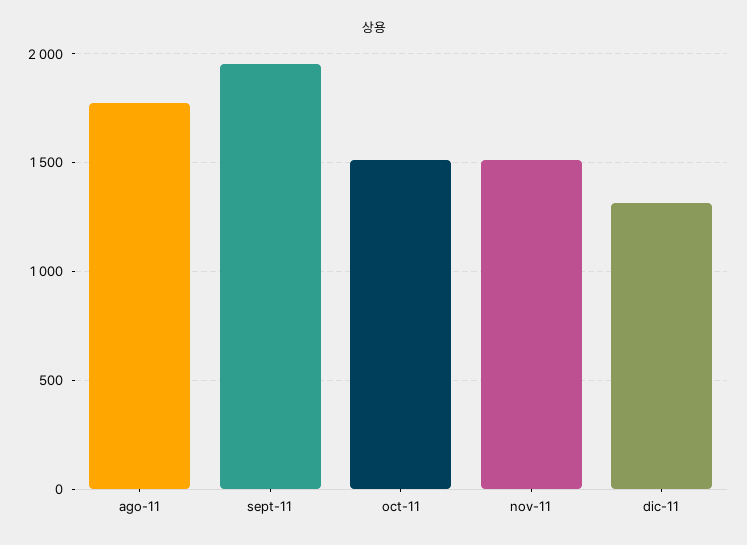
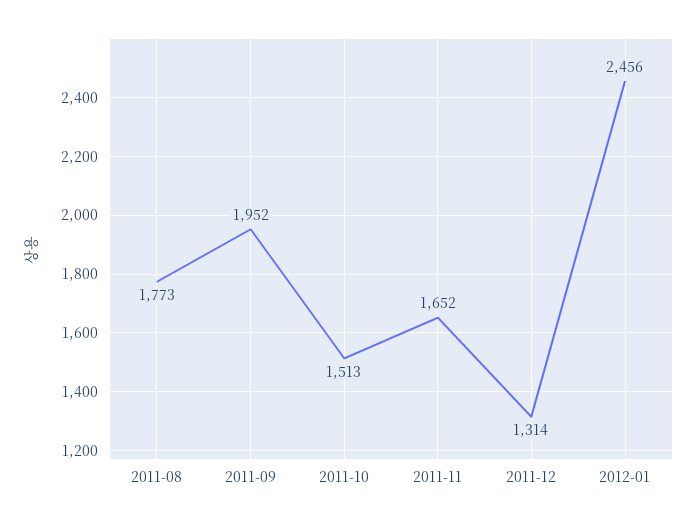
nov-11: 1500 -> 1652
2012-01: none -> 2456

